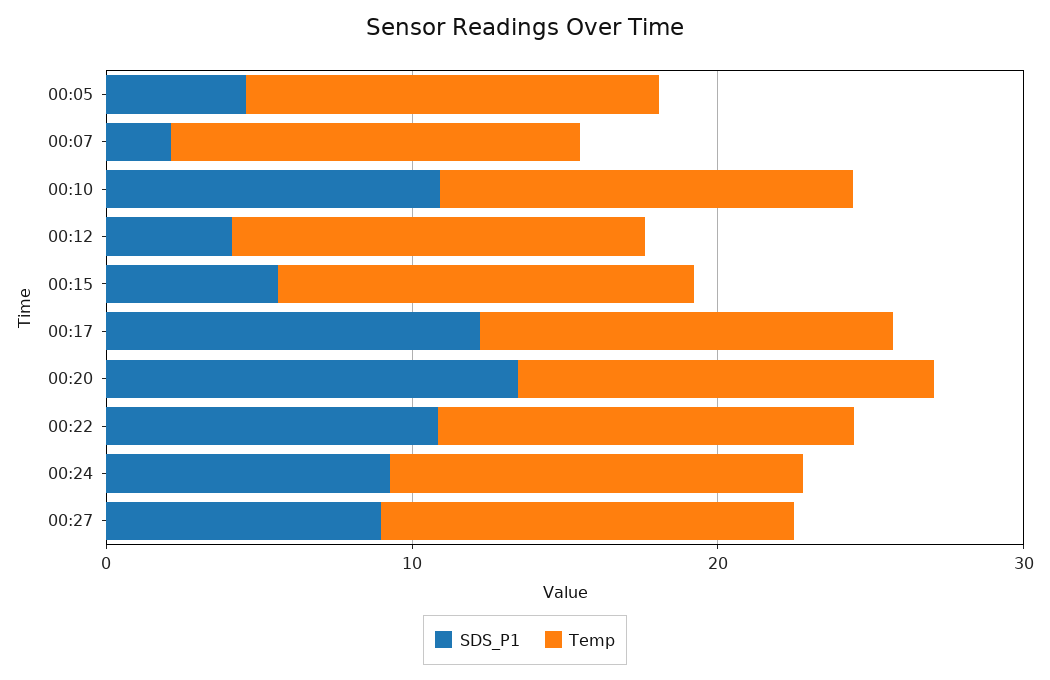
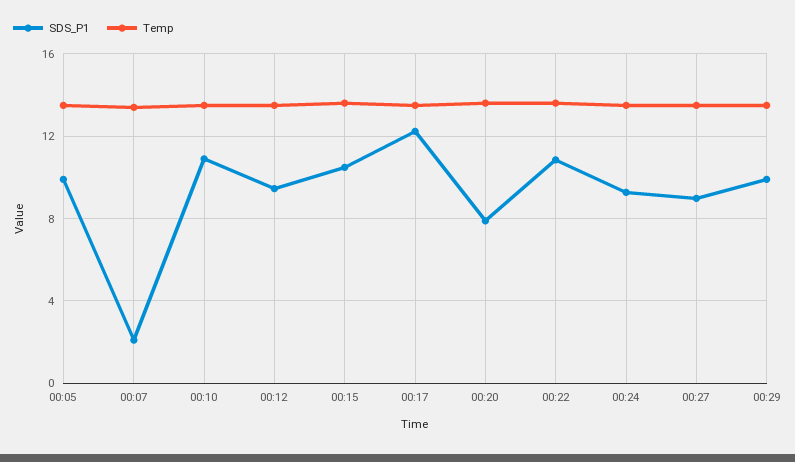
SDS_P1, 00:05: 4 -> 10
SDS_P1, 00:12: 4 -> 9.5
SDS_P1, 00:15: 6 -> 10.5
SDS_P1, 00:20: 14 -> 8
SDS_P1, 00:29: none -> 10
Temp, 00:29: none -> 13.5

